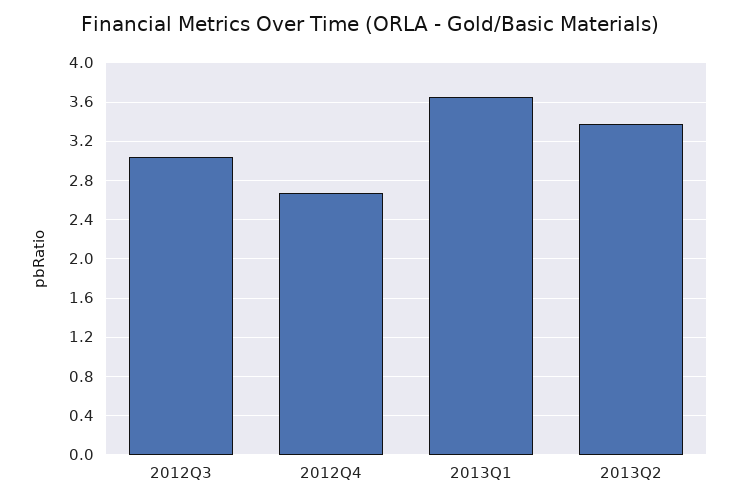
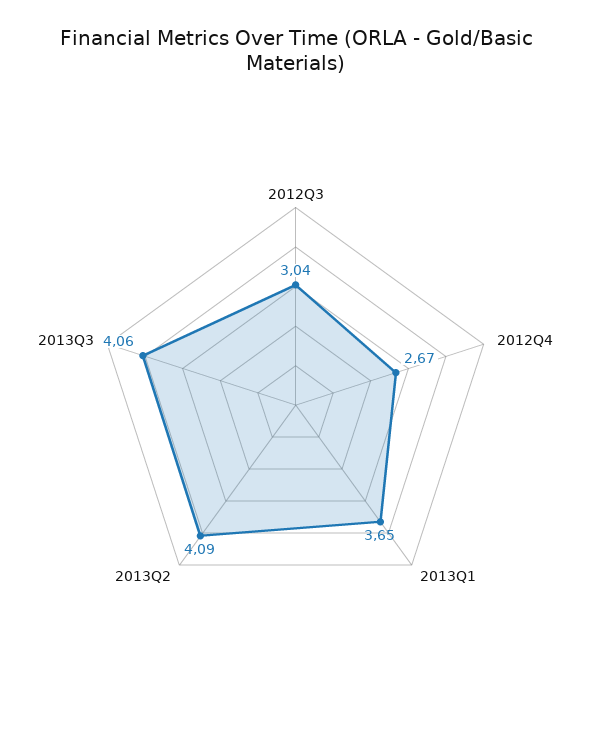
2013Q2: 3.4 -> 4.09
2013Q3: none -> 4.06

